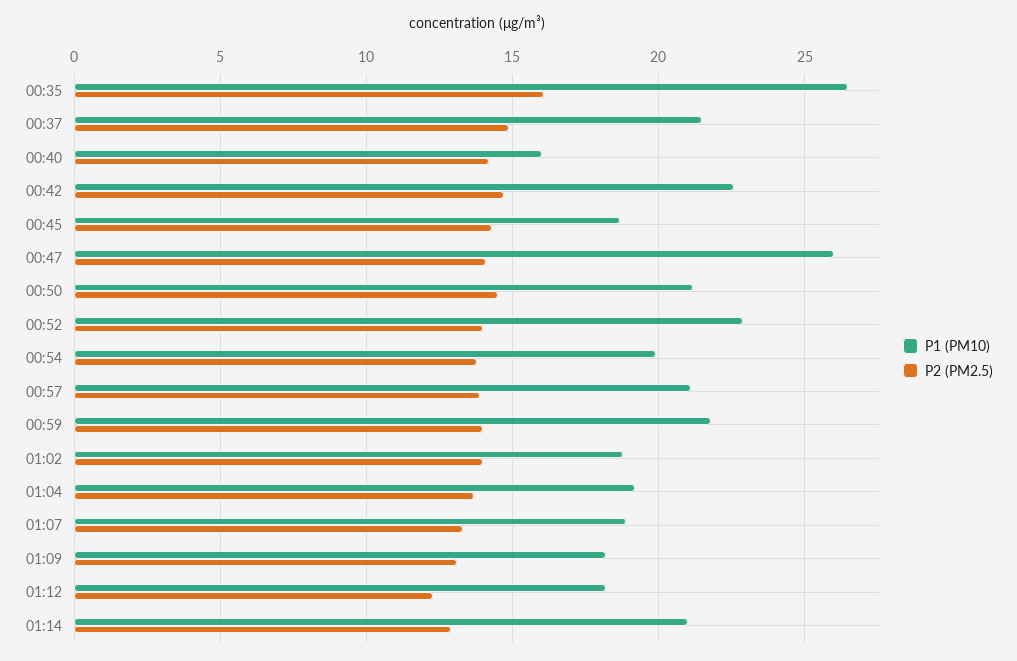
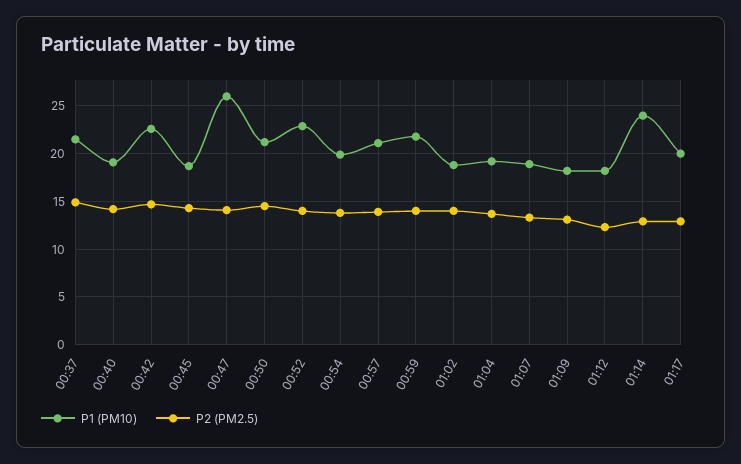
P1 (PM10), 00:35: 26.5 -> none
P2 (PM2.5), 00:35: 16 -> none
P1 (PM10), 00:40: 16 -> 19
P1 (PM10), 01:14: 21 -> 24
P1 (PM10), 01:17: none -> 20
P2 (PM2.5), 01:17: none -> 13

